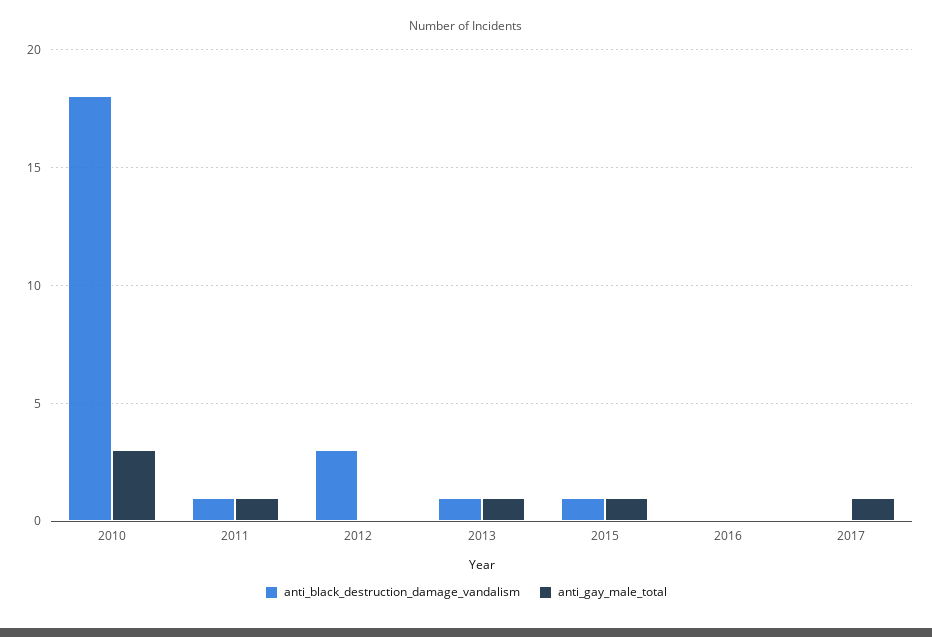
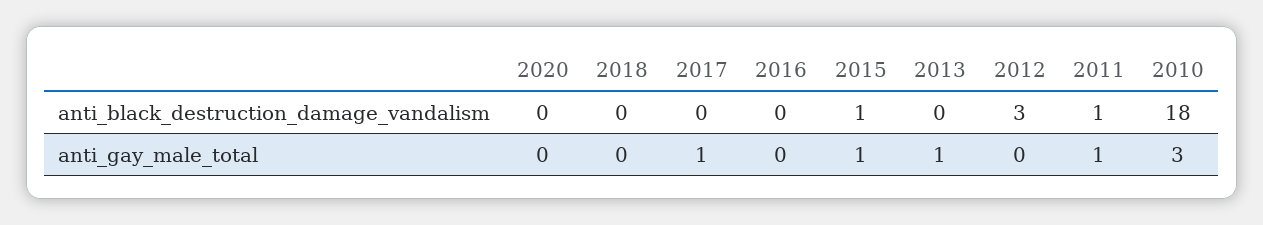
anti_black_destruction_damage_vandalism, 2013: 1 -> 0
anti_black_destruction_damage_vandalism, 2020: none -> 0
anti_black_destruction_damage_vandalism, 2018: none -> 0
anti_gay_male_total, 2020: none -> 0
anti_gay_male_total, 2018: none -> 0

